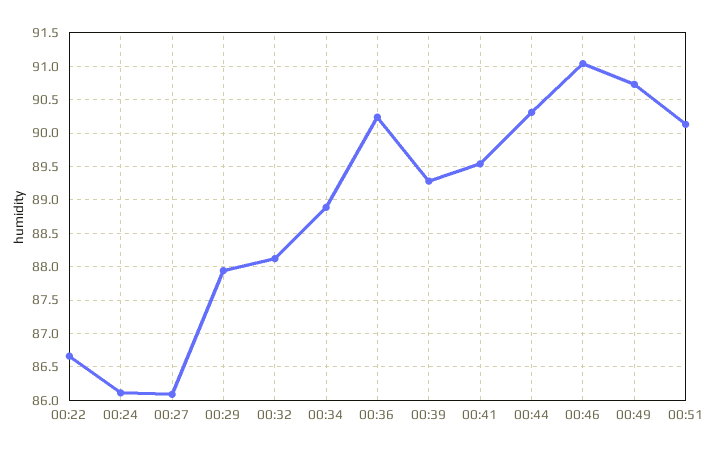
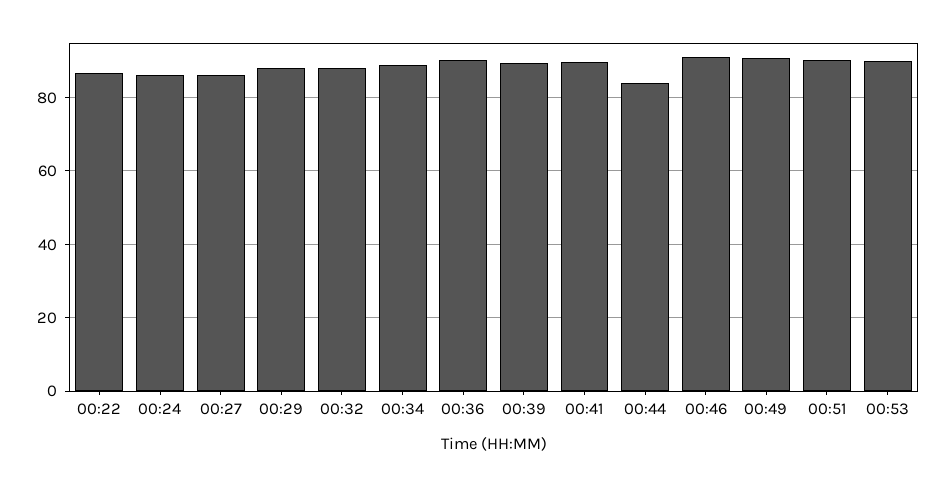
00:44: 90.3 -> 84
00:53: none -> 90

